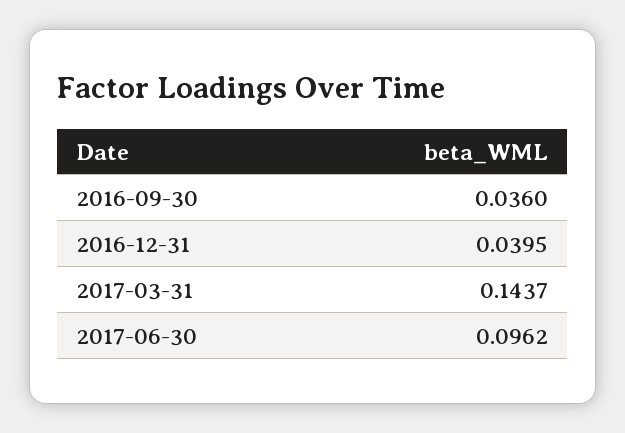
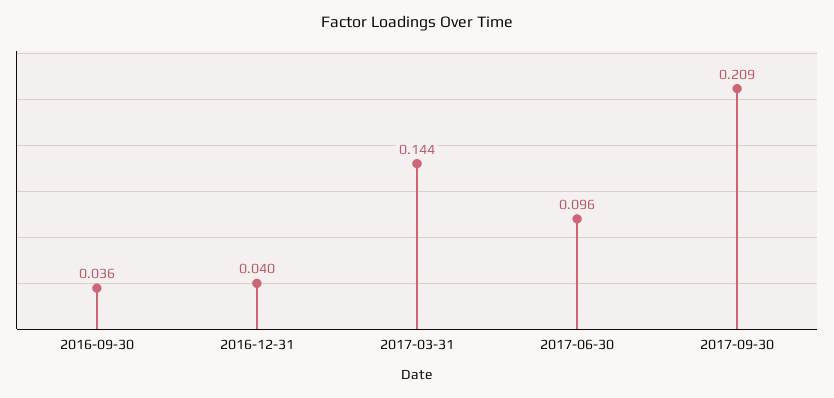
2017-09-30: none -> 0.209

